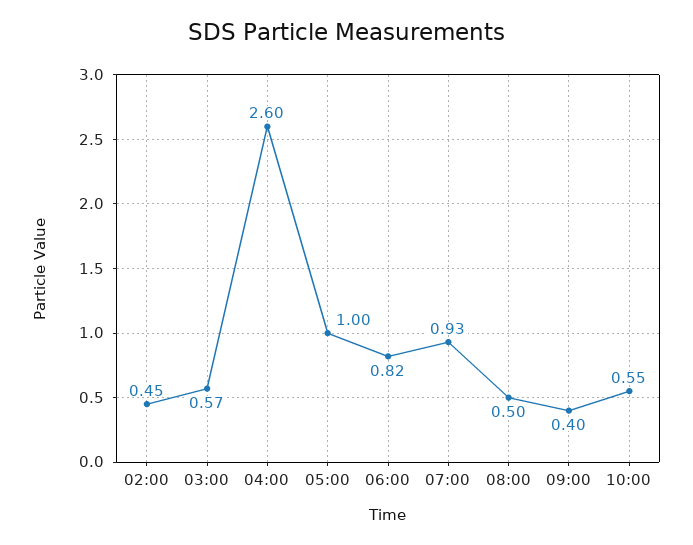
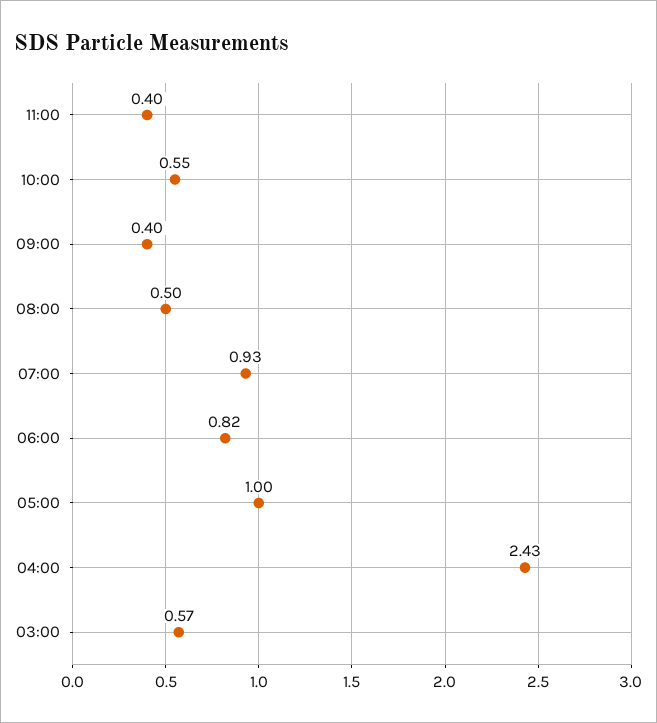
02:00: 0.45 -> none
04:00: 2.6 -> 2.43
11:00: none -> 0.4

